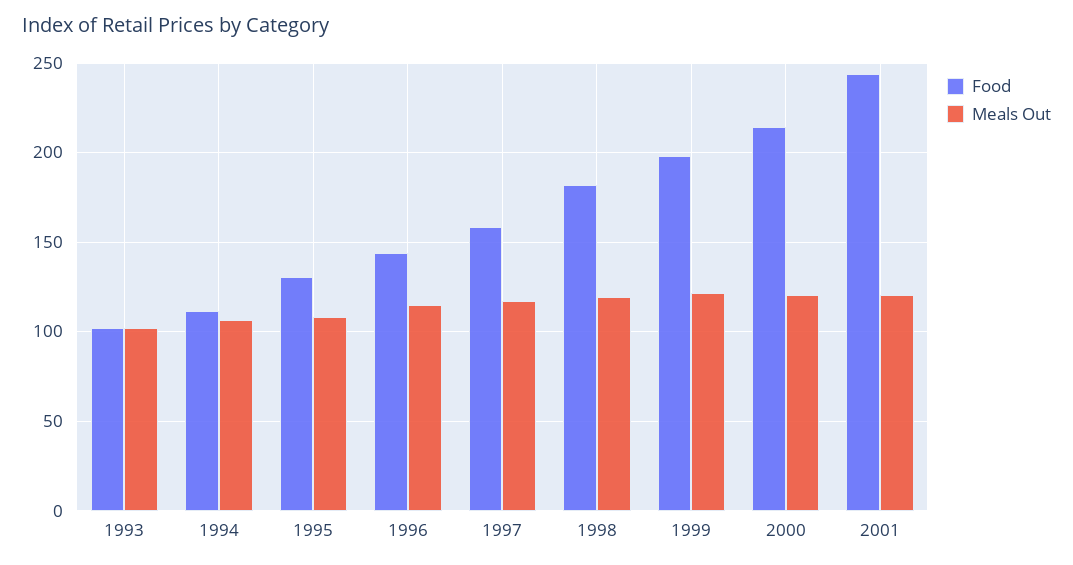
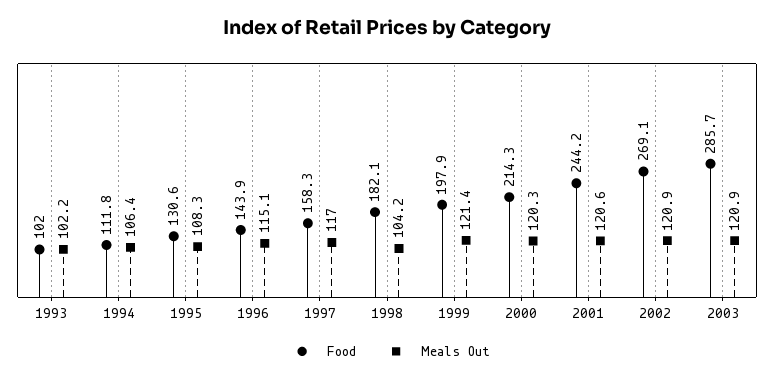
Meals Out, 1998: 120 -> 104.2
Food, 2002: none -> 269.1
Meals Out, 2002: none -> 120.9
Food, 2003: none -> 285.7
Meals Out, 2003: none -> 120.9

